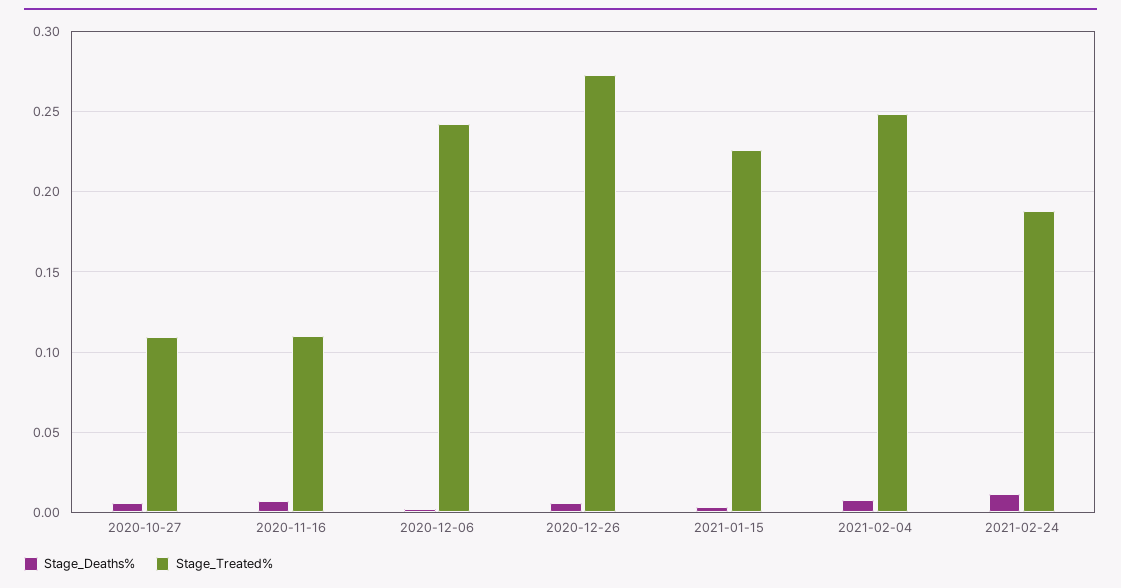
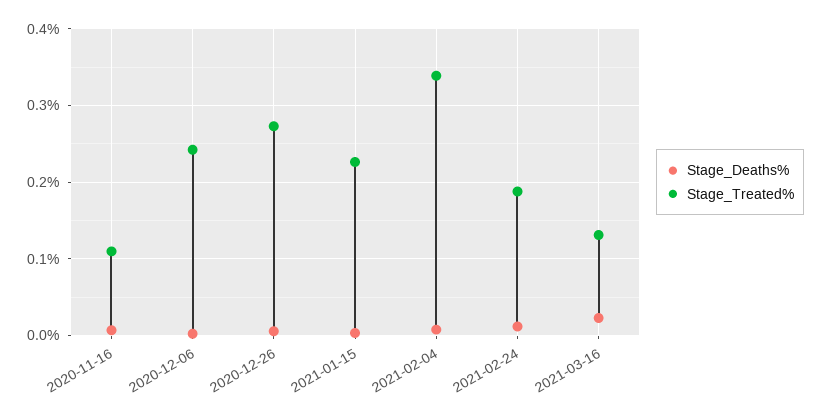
Stage_Deaths%, 2020-10-27: 0.005 -> none
Stage_Treated%, 2020-10-27: 0.11 -> none
Stage_Treated%, 2021-02-04: 0.25 -> 0.34
Stage_Deaths%, 2021-03-16: none -> 0.02
Stage_Treated%, 2021-03-16: none -> 0.13

